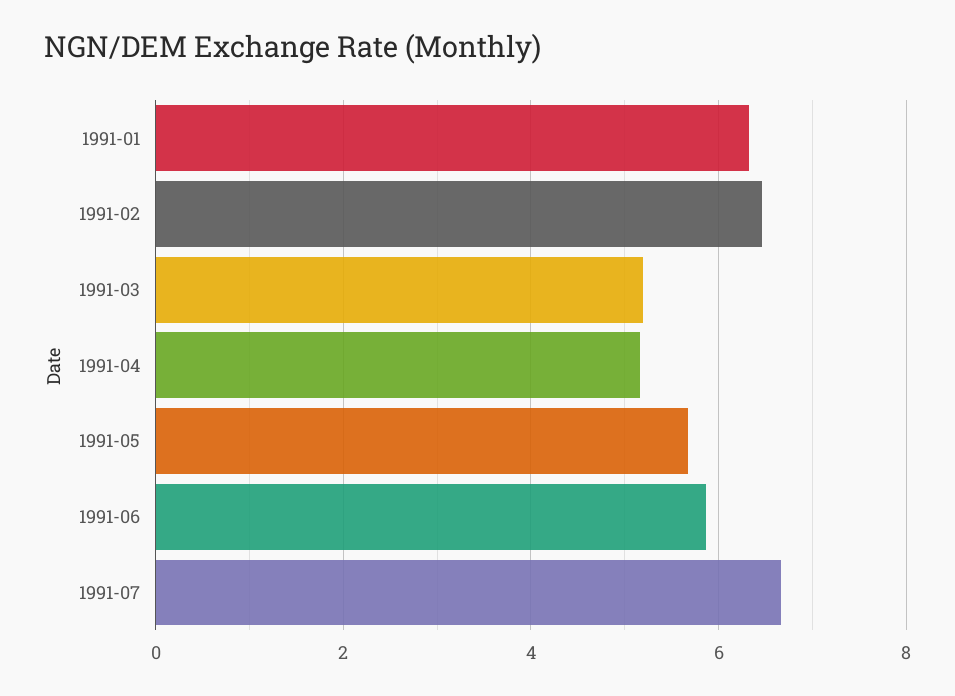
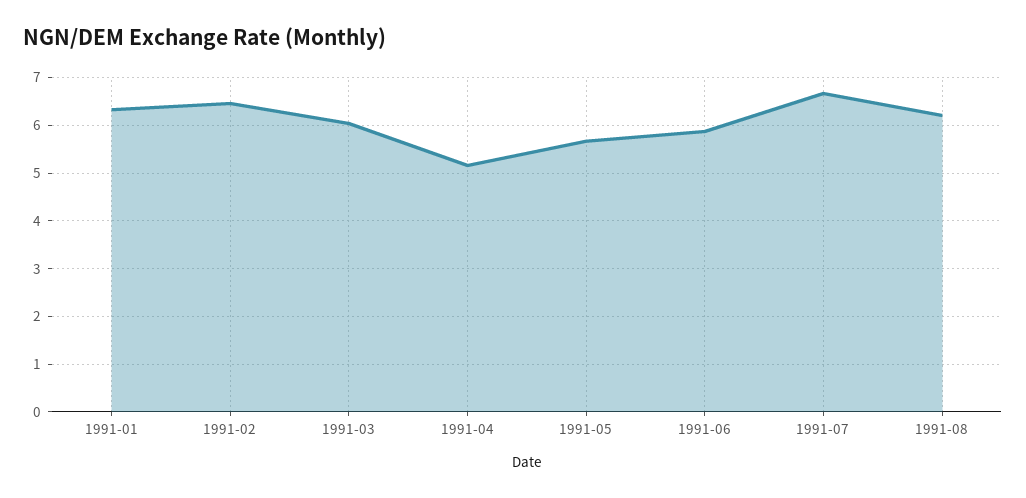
1991-03: 5.2 -> 6
1991-08: none -> 6.2

